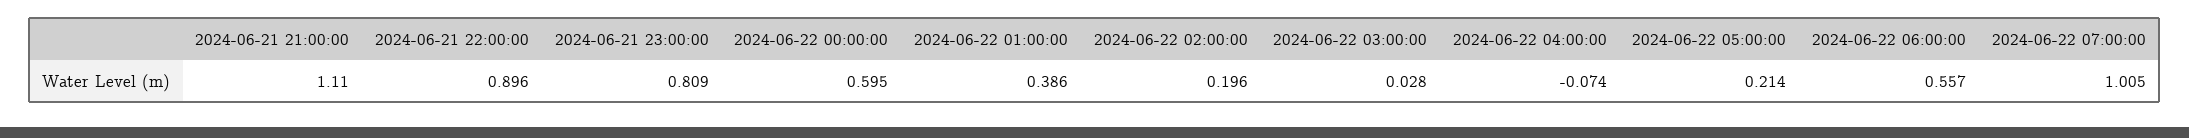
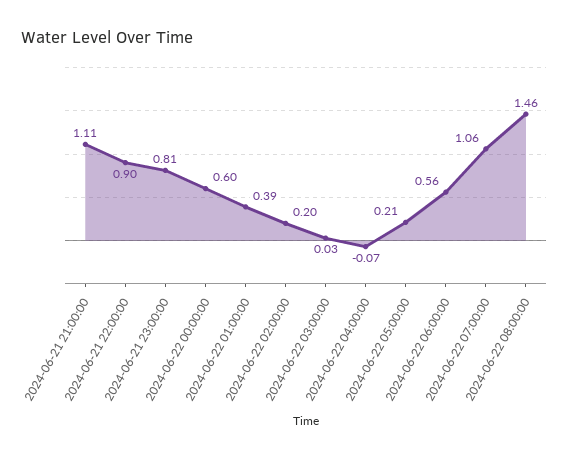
2024-06-22 07:00:00: 1.005 -> 1.06
2024-06-22 08:00:00: none -> 1.46

